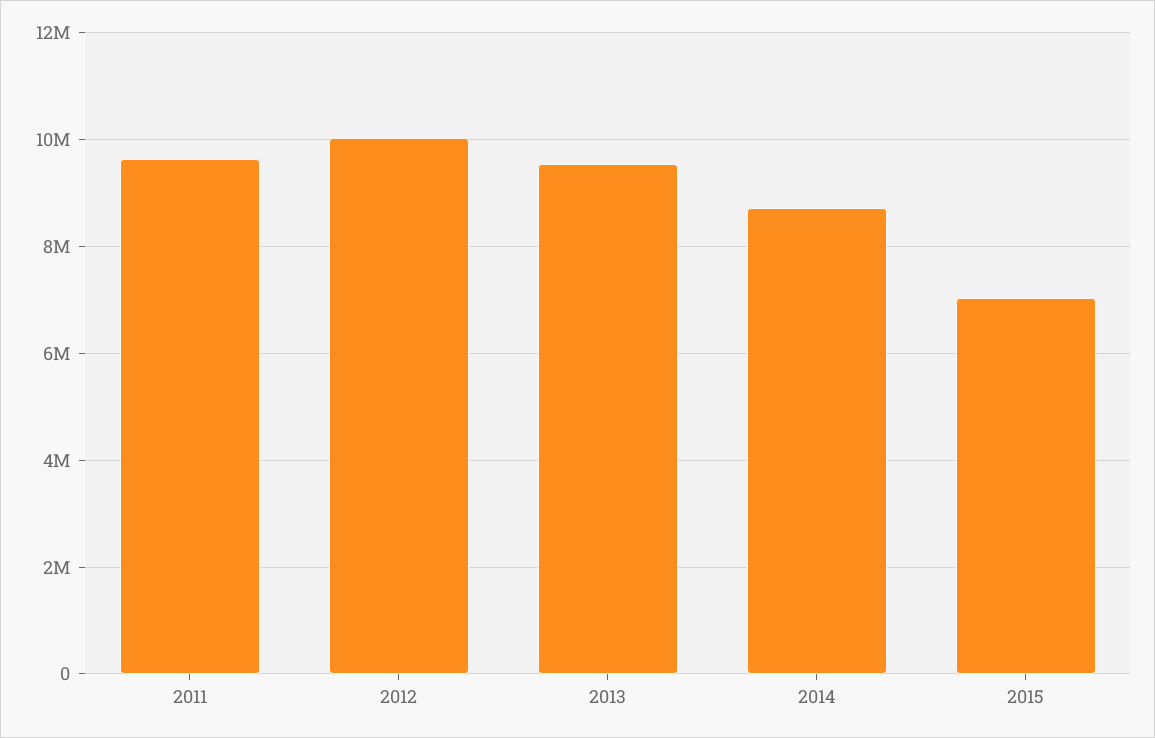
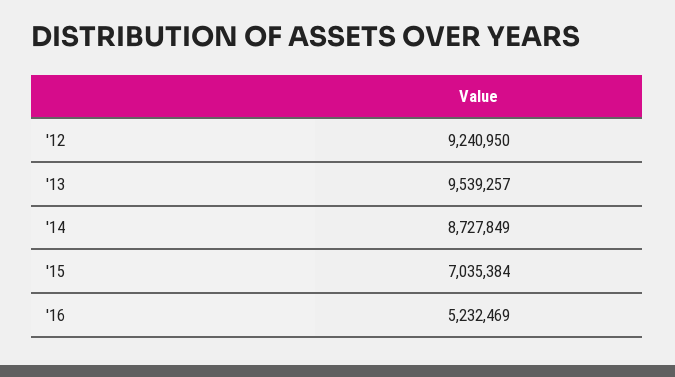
2011: 9600000 -> none
2012: 10000000 -> 9240950
'16: none -> 5232469

